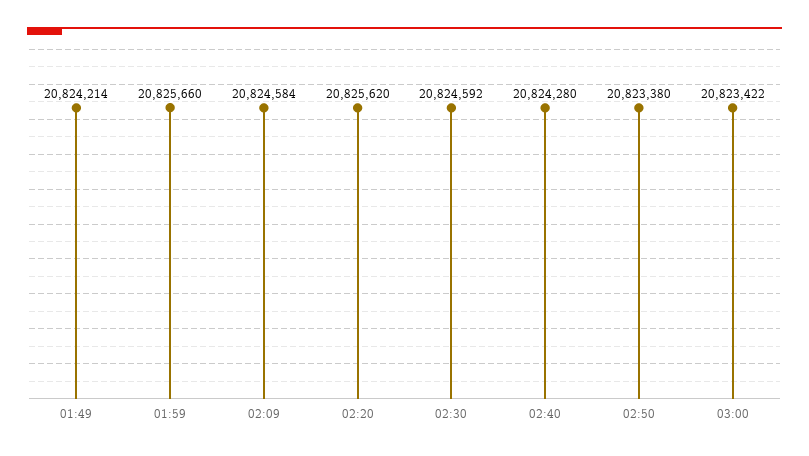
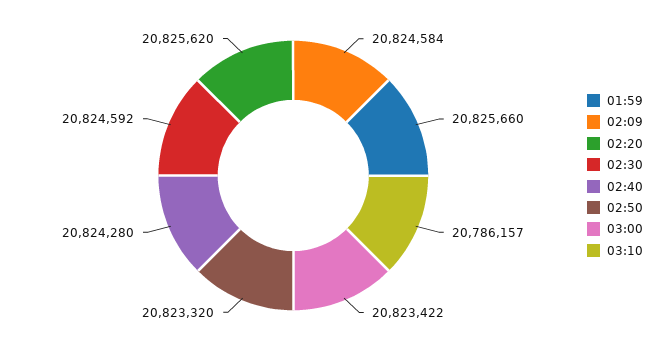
01:49: 20824214 -> none
02:50: 20823380 -> 20823320
03:10: none -> 20786157

